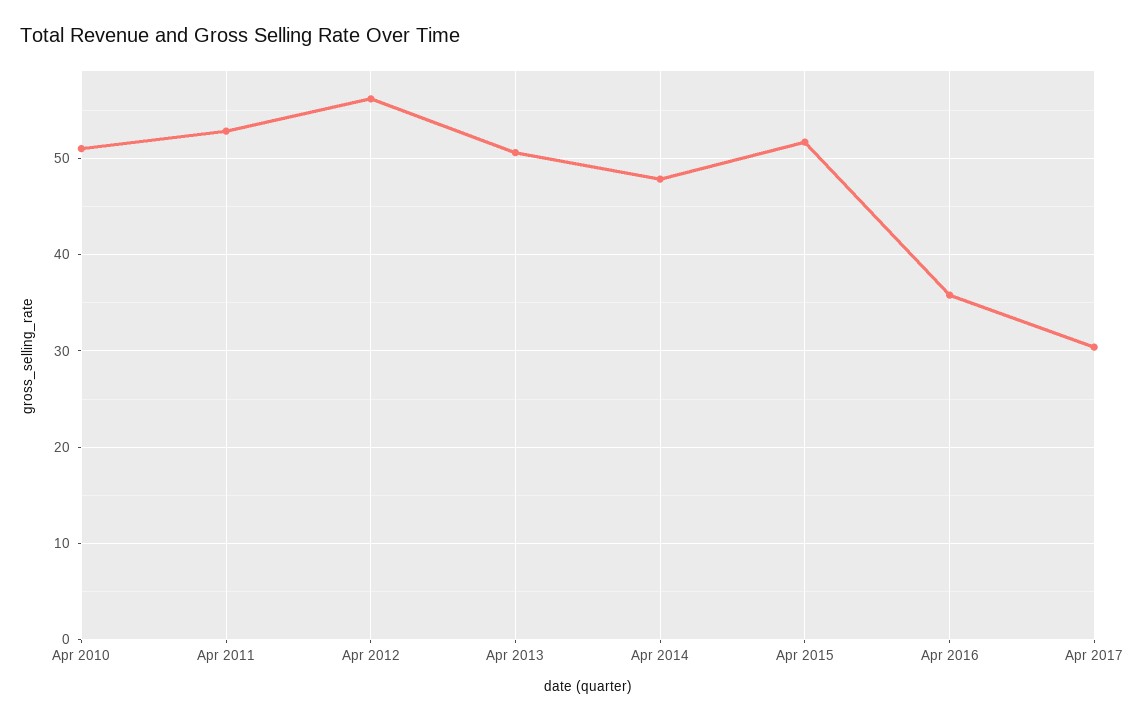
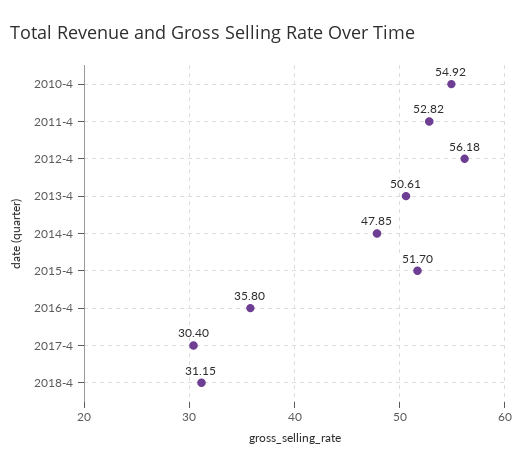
Apr 2010: 51 -> 54.92
2018-4: none -> 31.15

